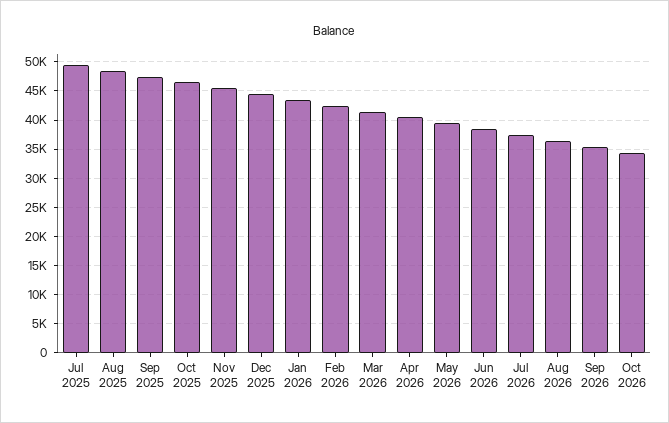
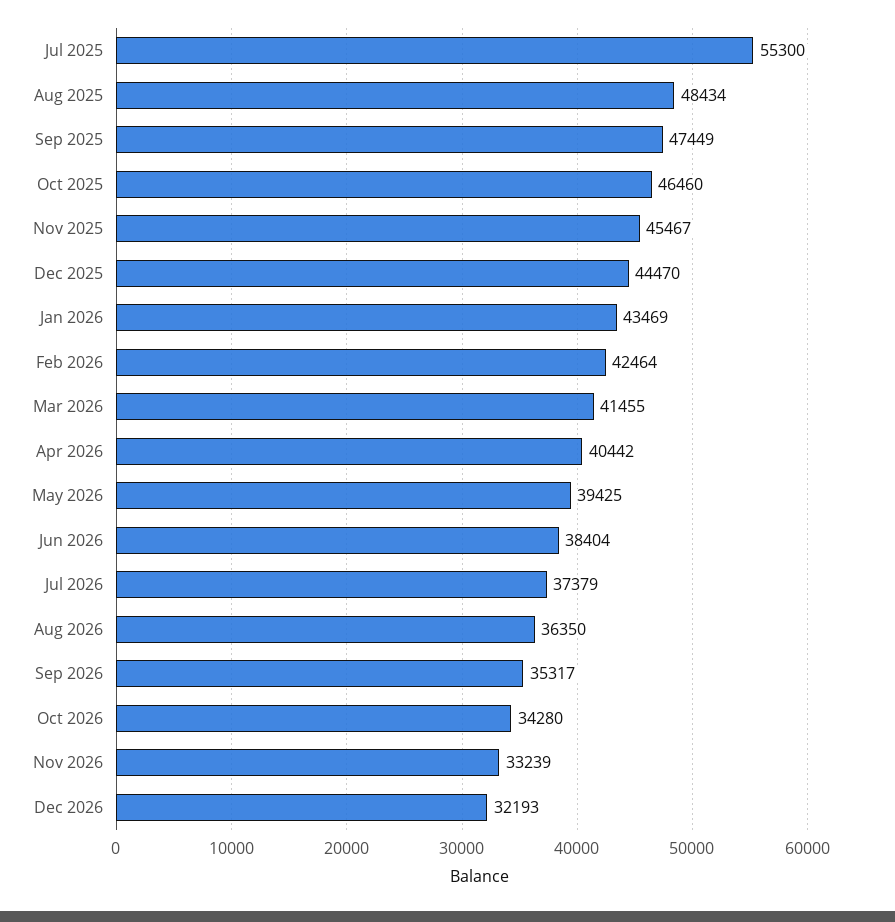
Jul 2025: 50000 -> 55300
Nov 2026: none -> 33239
Dec 2026: none -> 32193

